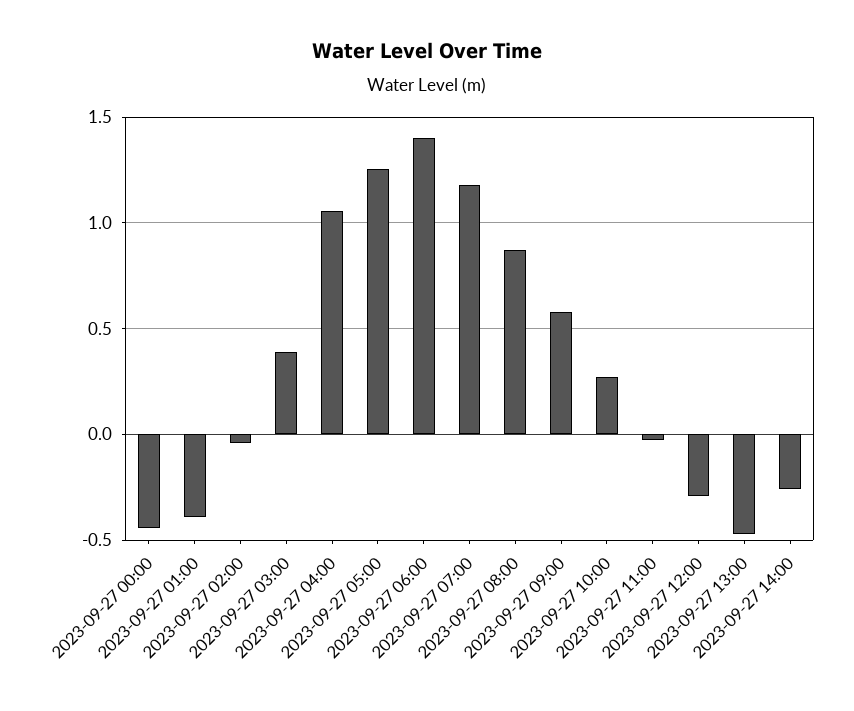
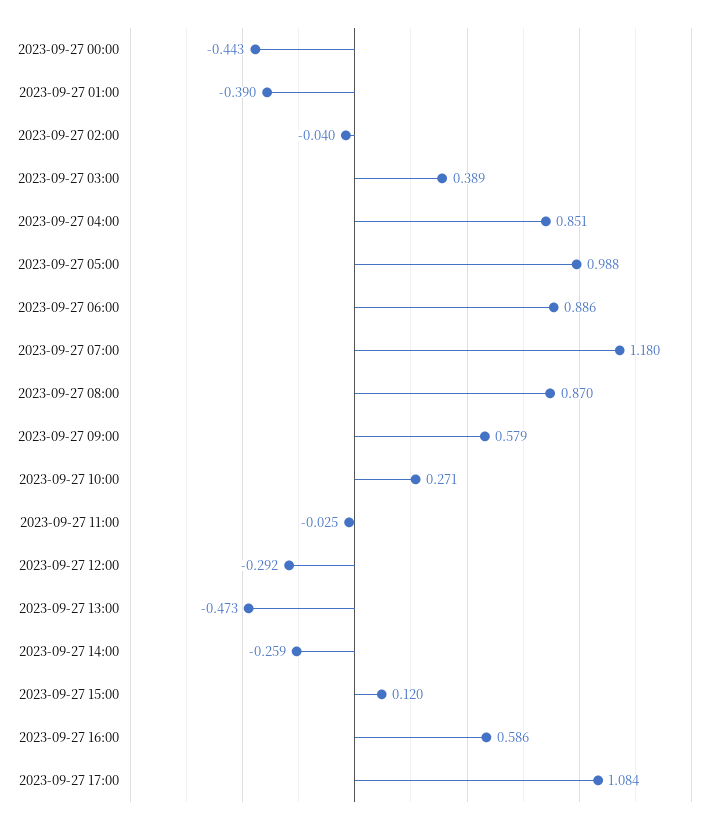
2023-09-27 04:00: 1.05 -> 0.851
2023-09-27 05:00: 1.25 -> 0.988
2023-09-27 06:00: 1.4 -> 0.886
2023-09-27 15:00: none -> 0.12
2023-09-27 16:00: none -> 0.586
2023-09-27 17:00: none -> 1.084

